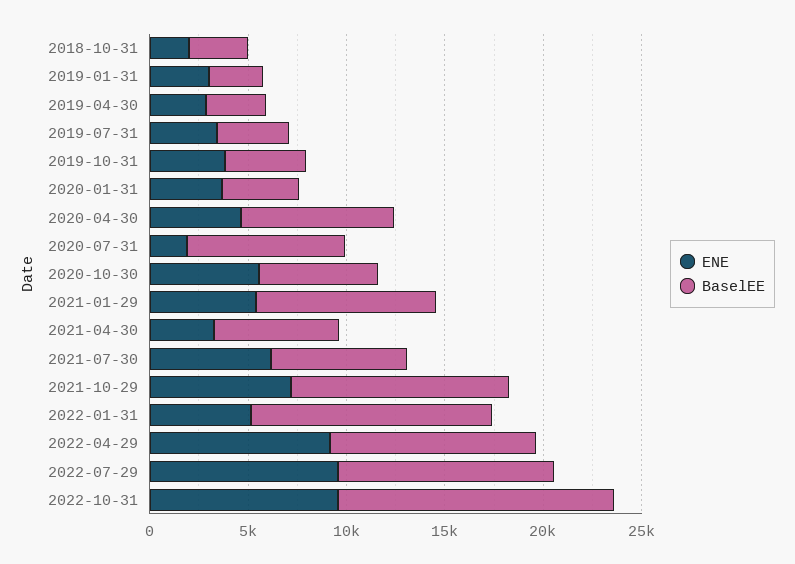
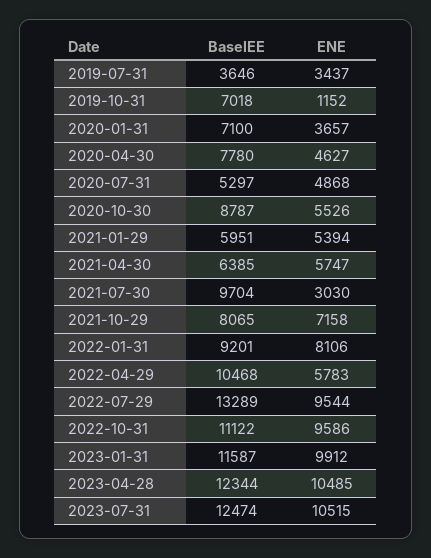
ENE, 2018-10-31: 2000 -> none
BaselEE, 2018-10-31: 3000 -> none
ENE, 2019-01-31: 3000 -> none
BaselEE, 2019-01-31: 3000 -> none
ENE, 2019-04-30: 3000 -> none
BaselEE, 2019-04-30: 3000 -> none
ENE, 2019-10-31: 4000 -> 1152
BaselEE, 2019-10-31: 4000 -> 7018
BaselEE, 2020-01-31: 4000 -> 7100
ENE, 2020-07-31: 2000 -> 4868
BaselEE, 2020-07-31: 8000 -> 5297
BaselEE, 2020-10-30: 6000 -> 8787
BaselEE, 2021-01-29: 9000 -> 5951
ENE, 2021-04-30: 3000 -> 5747
ENE, 2021-07-30: 6000 -> 3030
BaselEE, 2021-07-30: 7000 -> 9704
BaselEE, 2021-10-29: 11000 -> 8065
ENE, 2022-01-31: 5000 -> 8106
BaselEE, 2022-01-31: 12000 -> 9201
ENE, 2022-04-29: 9000 -> 5783
BaselEE, 2022-07-29: 11000 -> 13289
BaselEE, 2022-10-31: 14000 -> 11122
BaselEE, 2023-01-31: none -> 11587
ENE, 2023-01-31: none -> 9912
BaselEE, 2023-04-28: none -> 12344
ENE, 2023-04-28: none -> 10485
BaselEE, 2023-07-31: none -> 12474
ENE, 2023-07-31: none -> 10515

